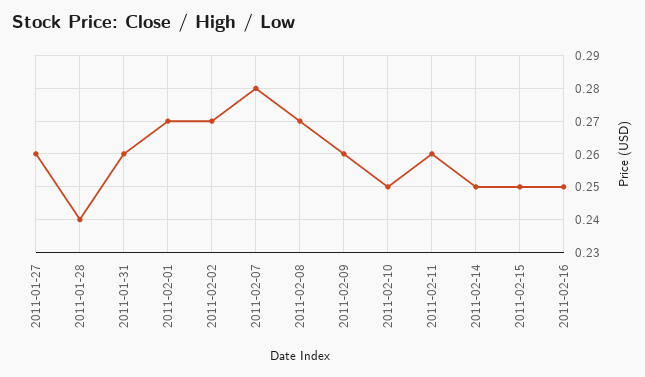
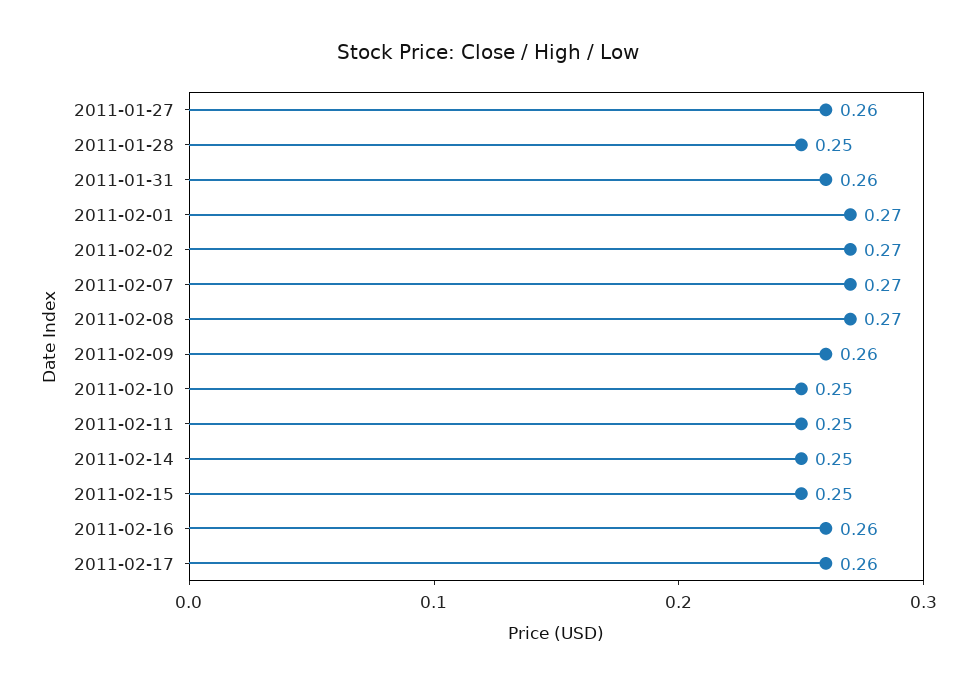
2011-01-28: 0.24 -> 0.25
2011-02-07: 0.28 -> 0.27
2011-02-11: 0.26 -> 0.25
2011-02-16: 0.25 -> 0.26
2011-02-17: none -> 0.26

